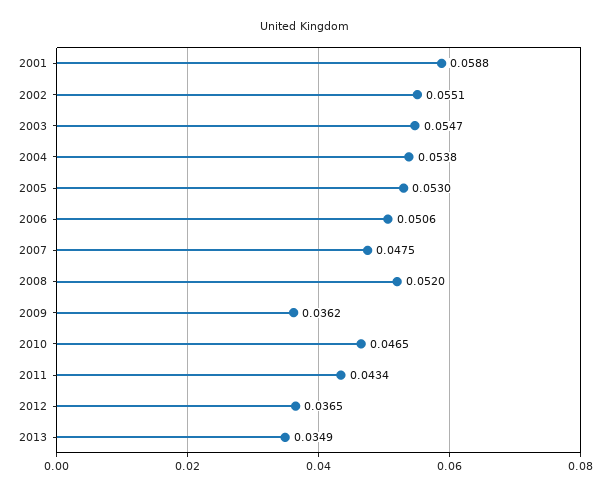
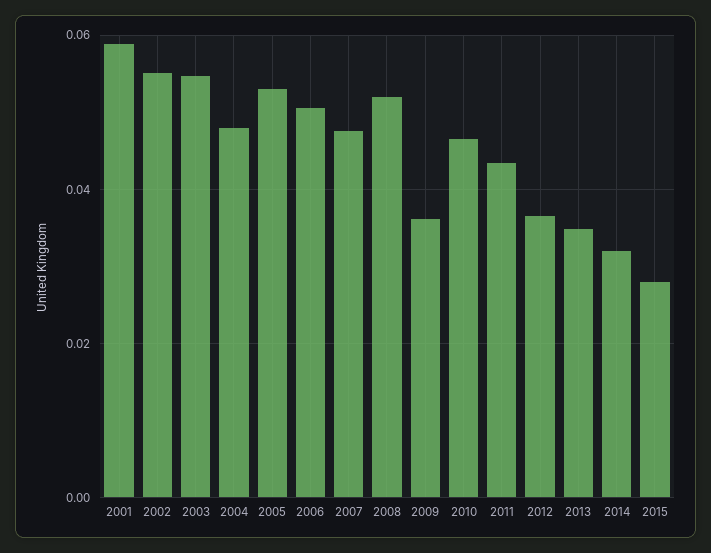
2004: 0.0538 -> 0.048
2014: none -> 0.032
2015: none -> 0.028

